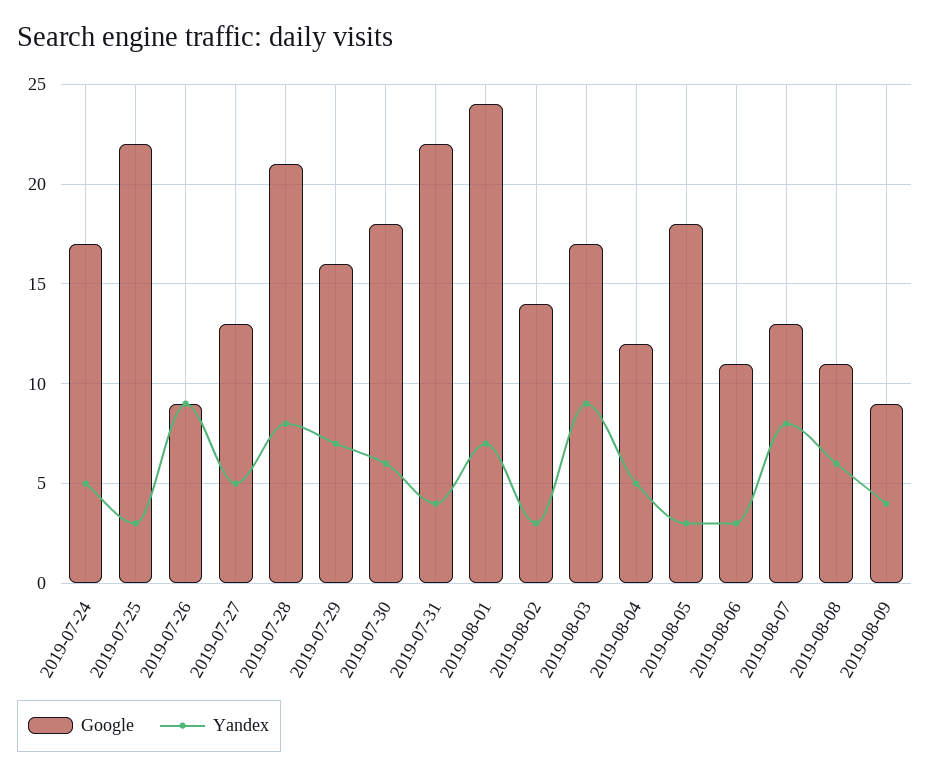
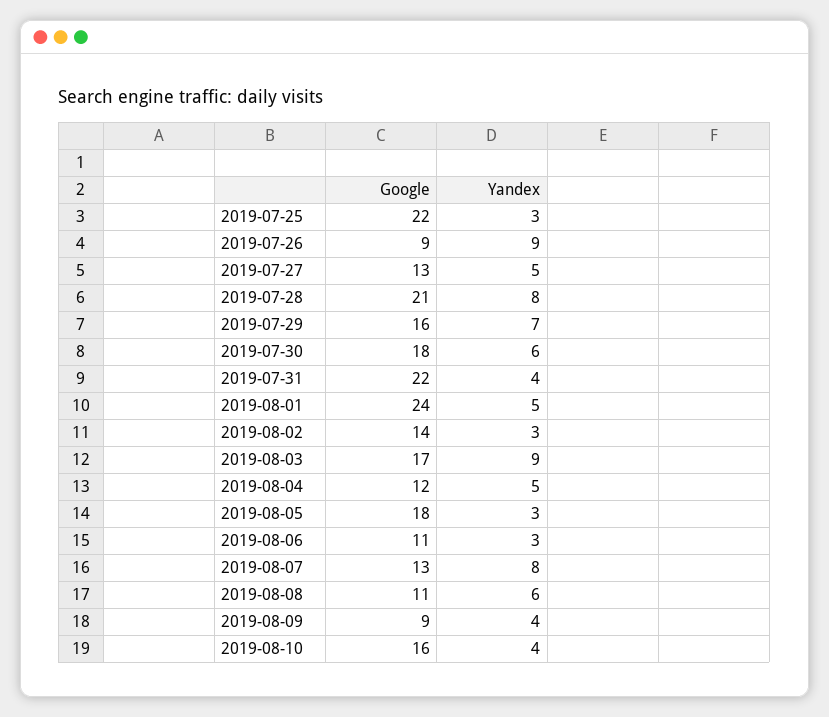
Google, 2019-07-24: 17 -> none
Yandex, 2019-07-24: 5 -> none
Yandex, 2019-08-01: 7 -> 5
Google, 2019-08-10: none -> 16
Yandex, 2019-08-10: none -> 4

